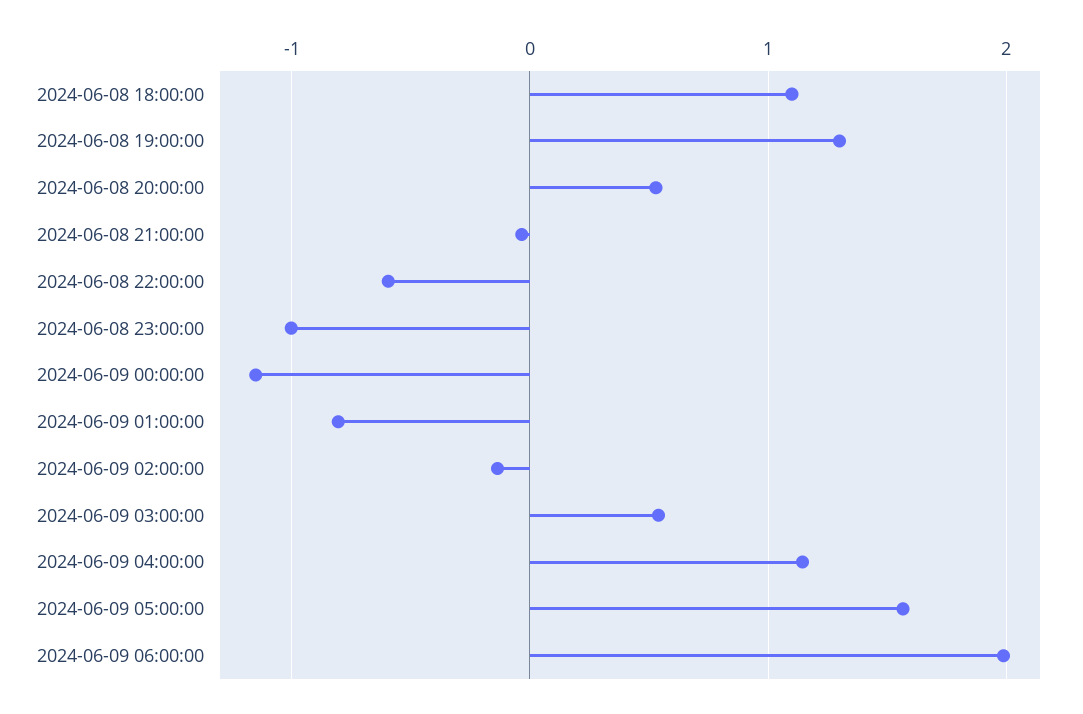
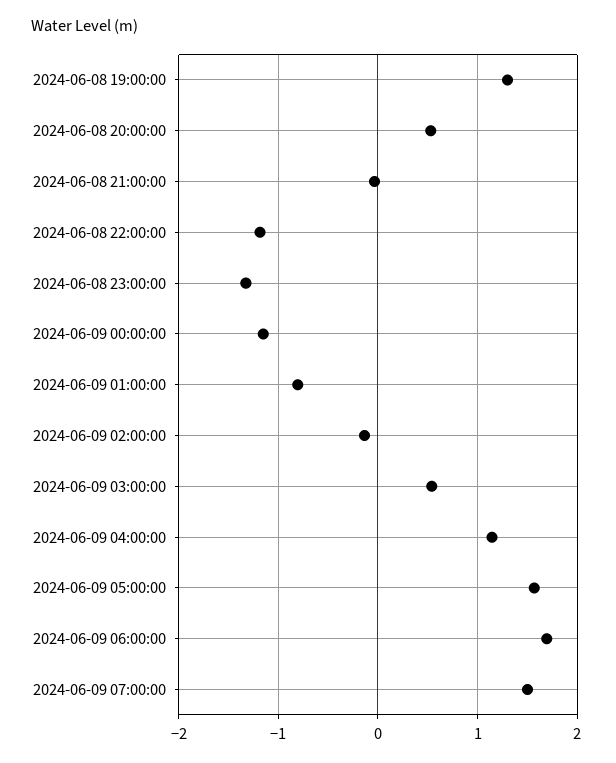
2024-06-08 18:00:00: 1.1 -> none
2024-06-08 22:00:00: -0.6 -> -1.2
2024-06-08 23:00:00: -1 -> -1.3
2024-06-09 06:00:00: 2 -> 1.7
2024-06-09 07:00:00: none -> 1.5

